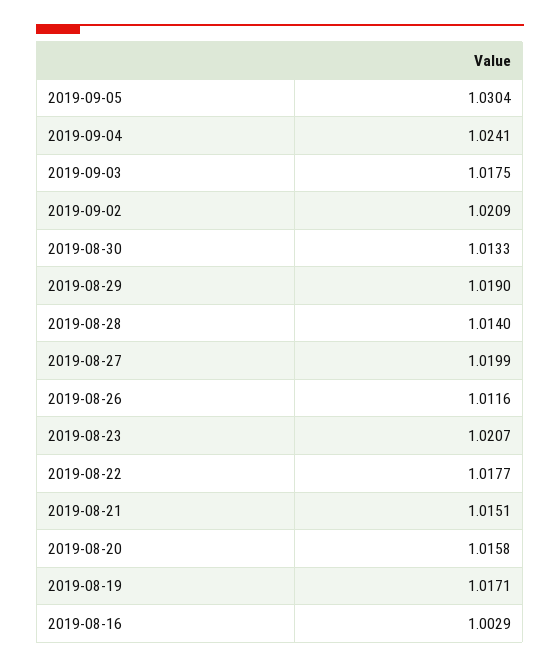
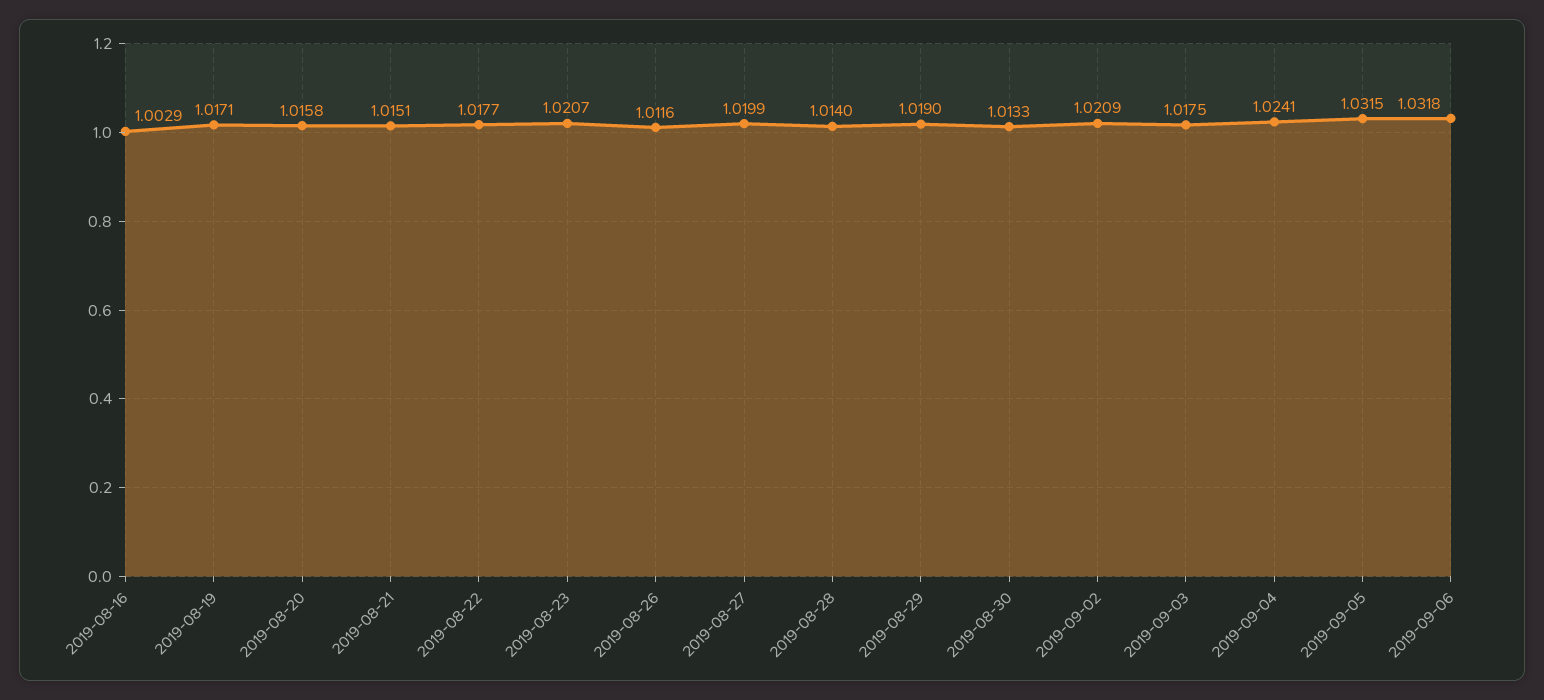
2019-09-05: 1.0304 -> 1.0315
2019-09-06: none -> 1.0318

